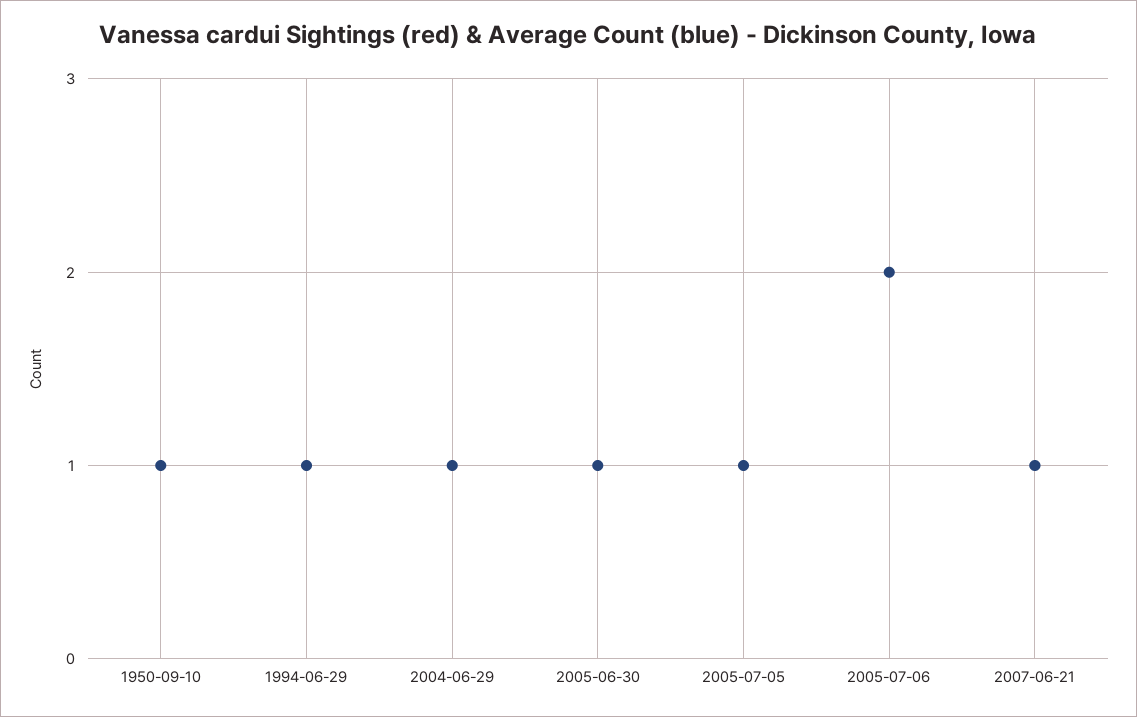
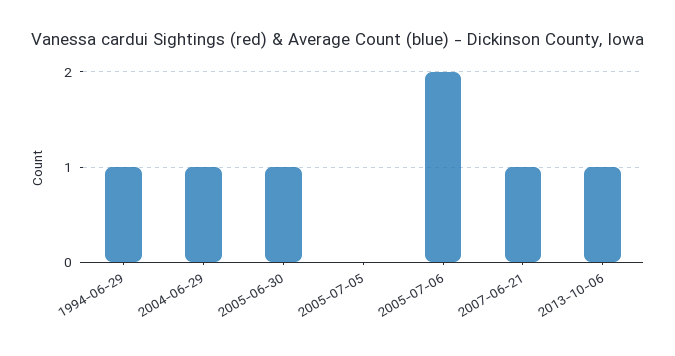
1950-09-10: 1 -> none
2005-07-05: 1 -> 0
2013-10-06: none -> 1

